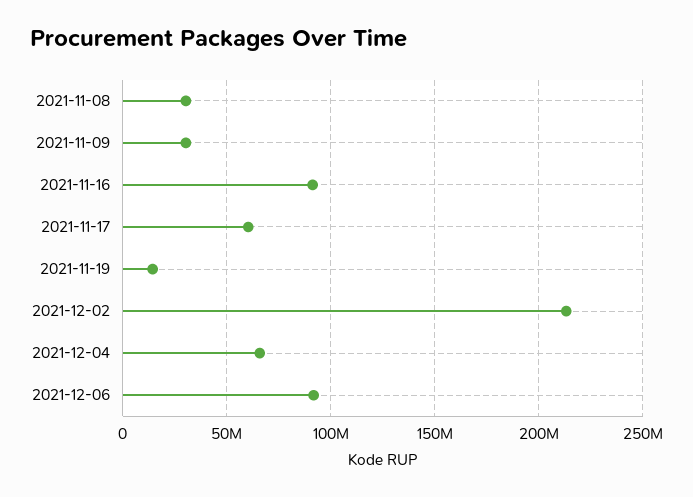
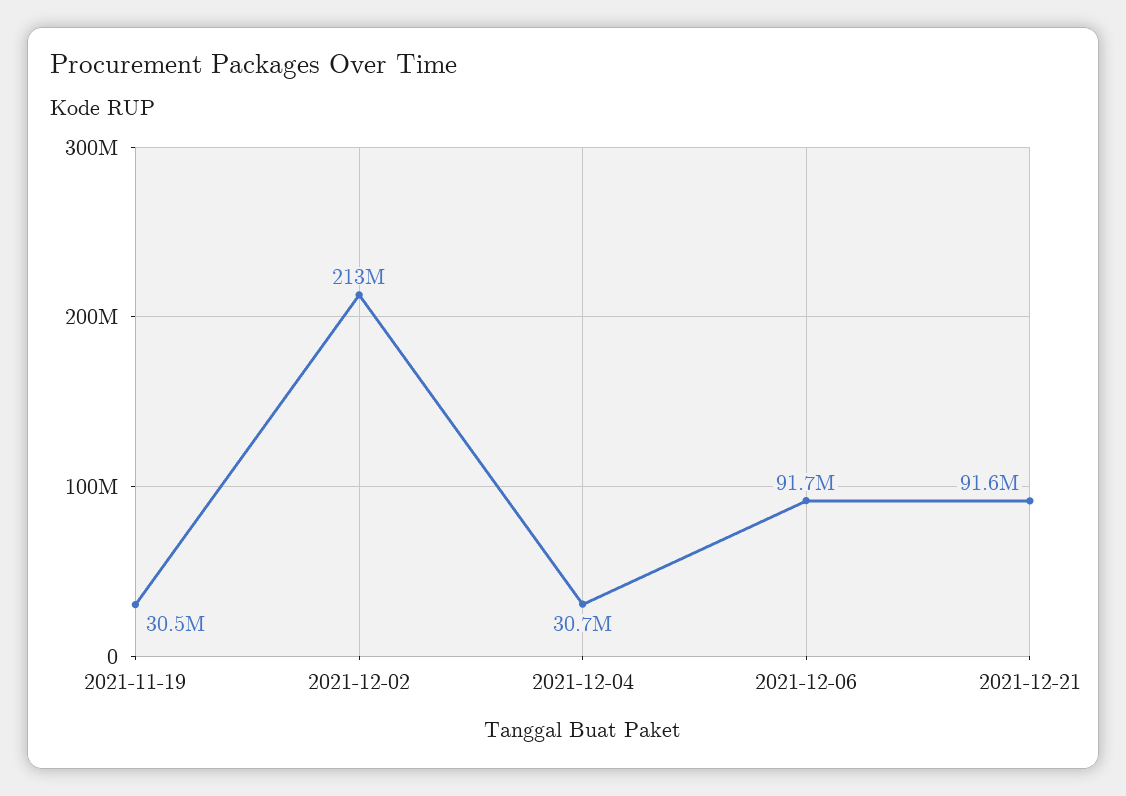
2021-11-08: 30000000 -> none
2021-11-09: 30000000 -> none
2021-11-16: 90000000 -> none
2021-11-17: 60000000 -> none
2021-11-19: 15000000 -> 30500000
2021-12-04: 65000000 -> 30700000
2021-12-21: none -> 91600000

